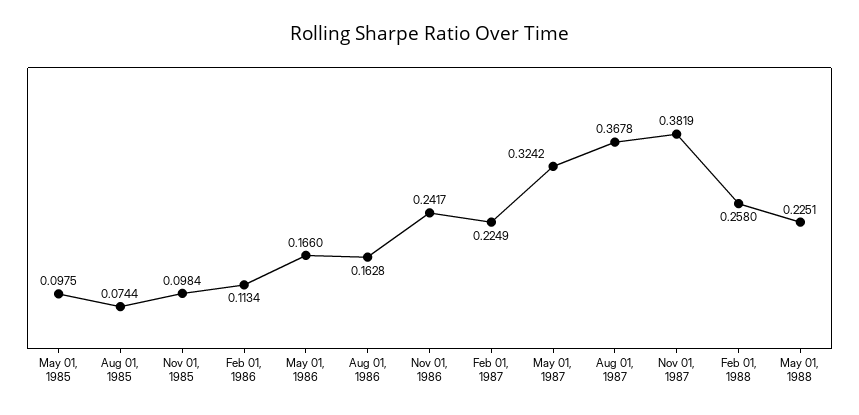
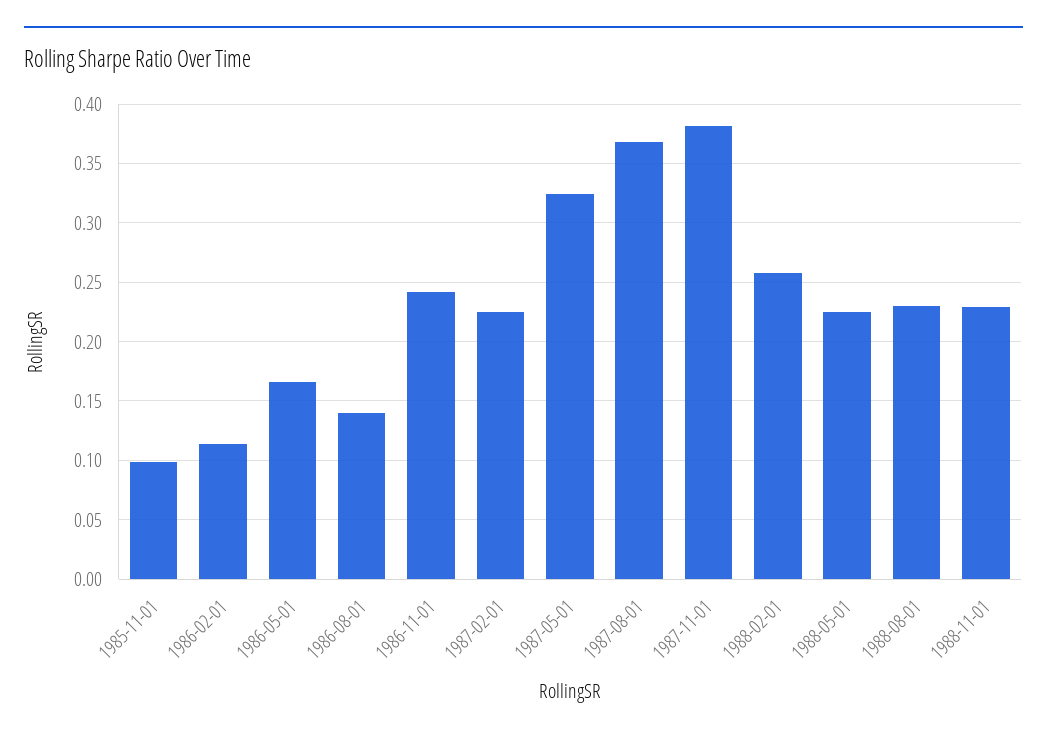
May 01, 1985: 0.0975 -> none
Aug 01, 1985: 0.0744 -> none
Aug 01, 1986: 0.1628 -> 0.14
1988-08-01: none -> 0.23
1988-11-01: none -> 0.23

